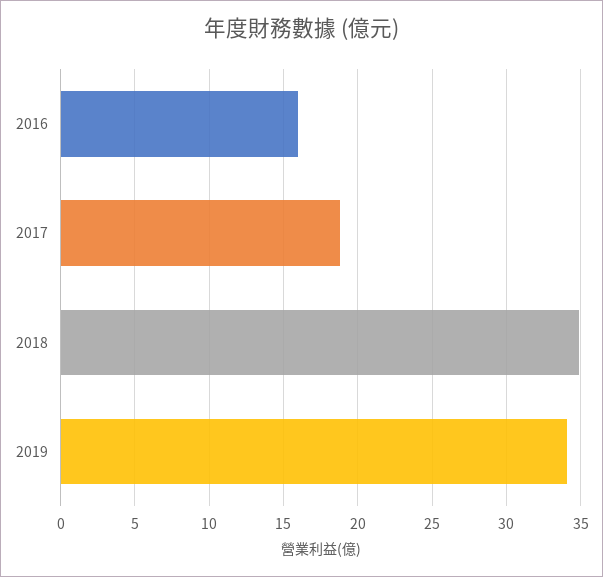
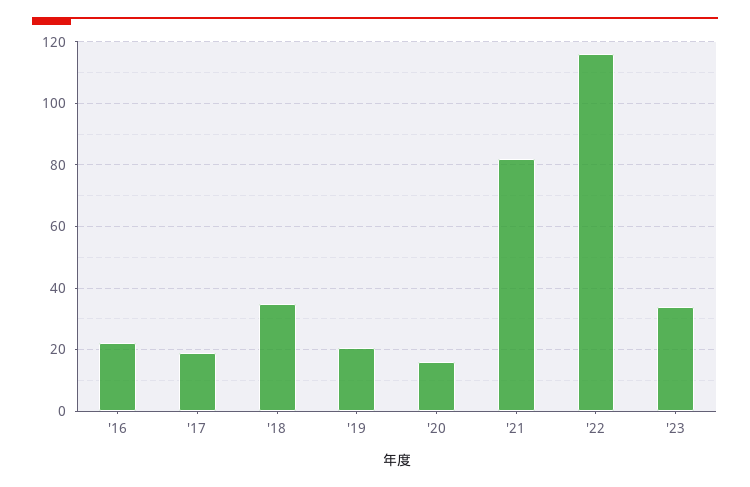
2016: 16 -> 22
2019: 34 -> 20
'20: none -> 16
'21: none -> 82
'22: none -> 116
'23: none -> 34

